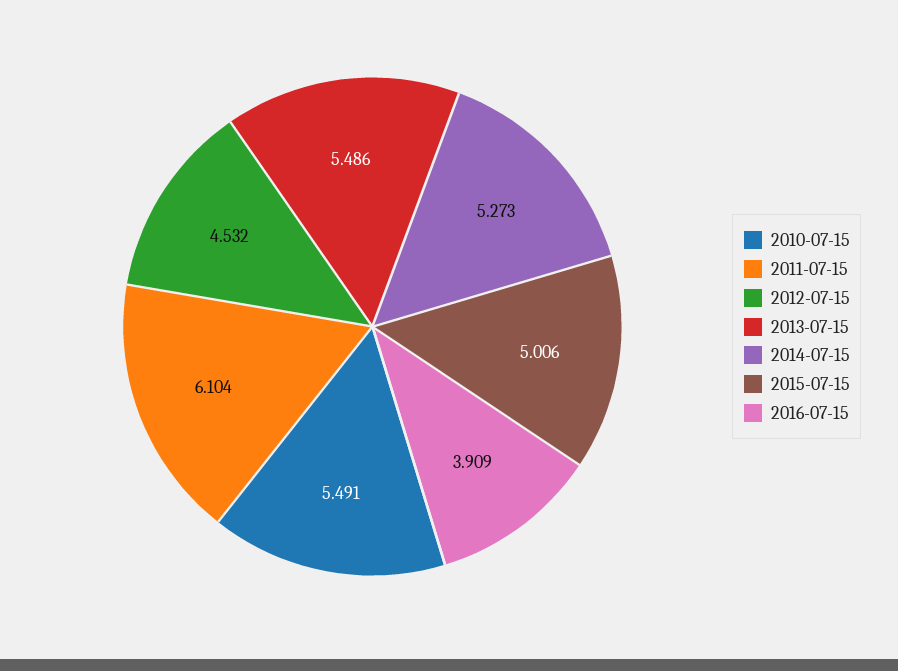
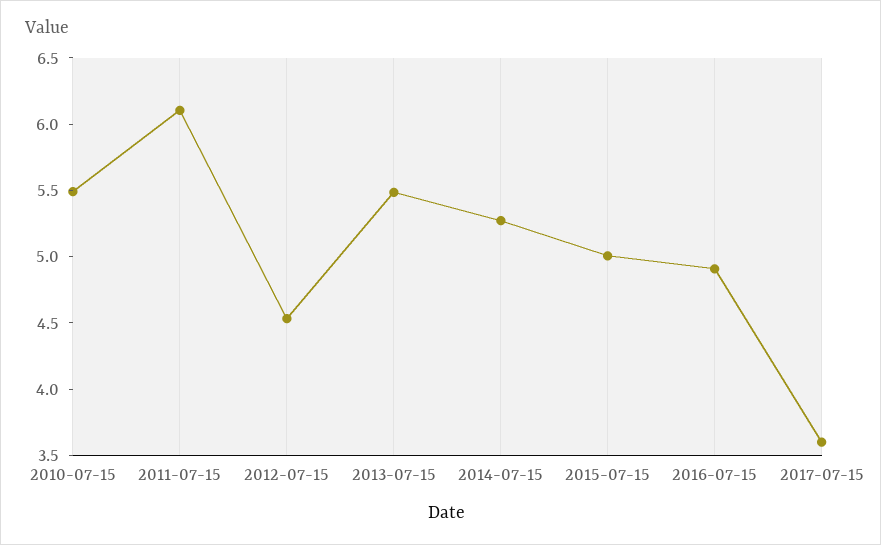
2016-07-15: 3.909 -> 4.9
2017-07-15: none -> 3.6

